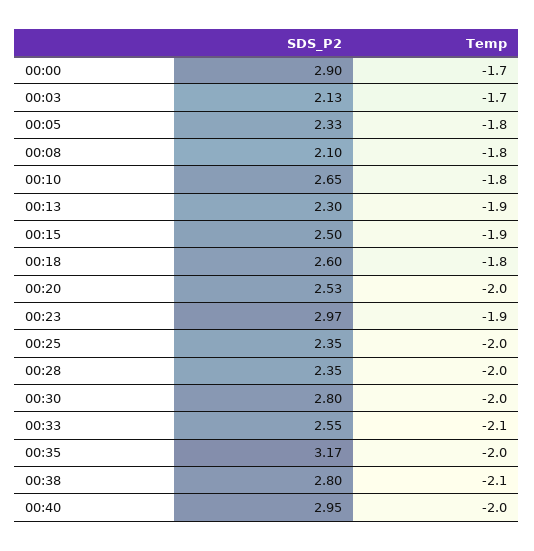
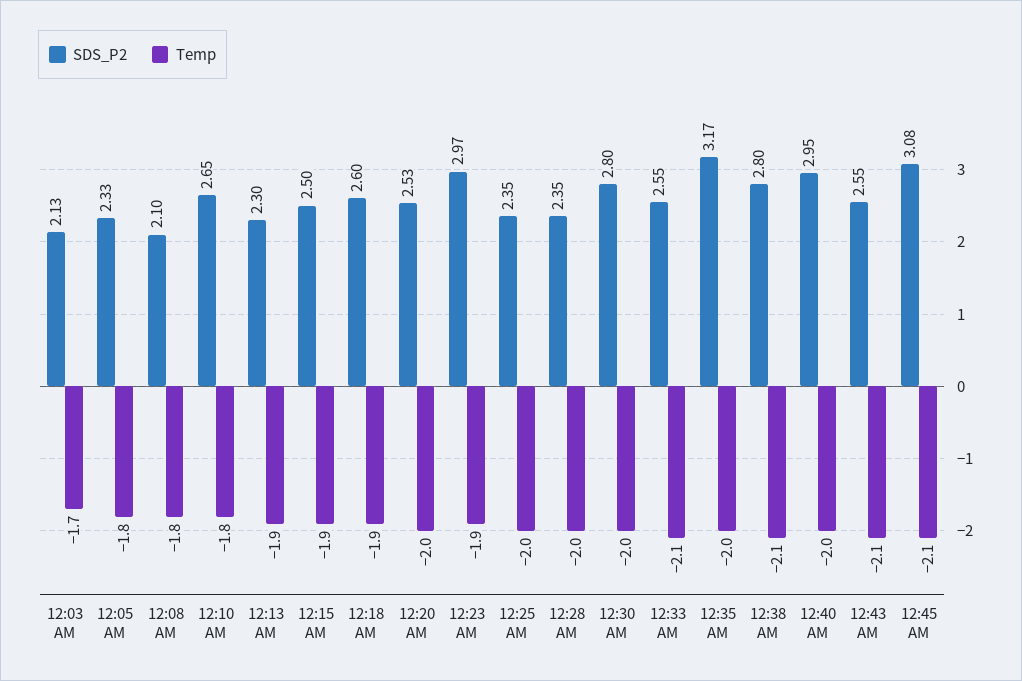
SDS_P2, 00:00: 2.9 -> none
Temp, 00:00: -1.7 -> none
Temp, 00:18: -1.8 -> -1.9
SDS_P2, 12:43 AM: none -> 2.55
Temp, 12:43 AM: none -> -2.1
SDS_P2, 12:45 AM: none -> 3.08
Temp, 12:45 AM: none -> -2.1

